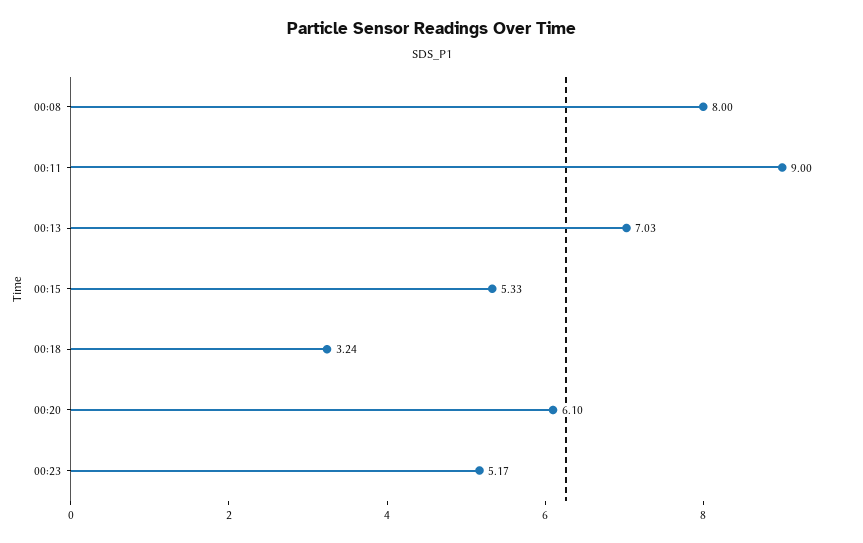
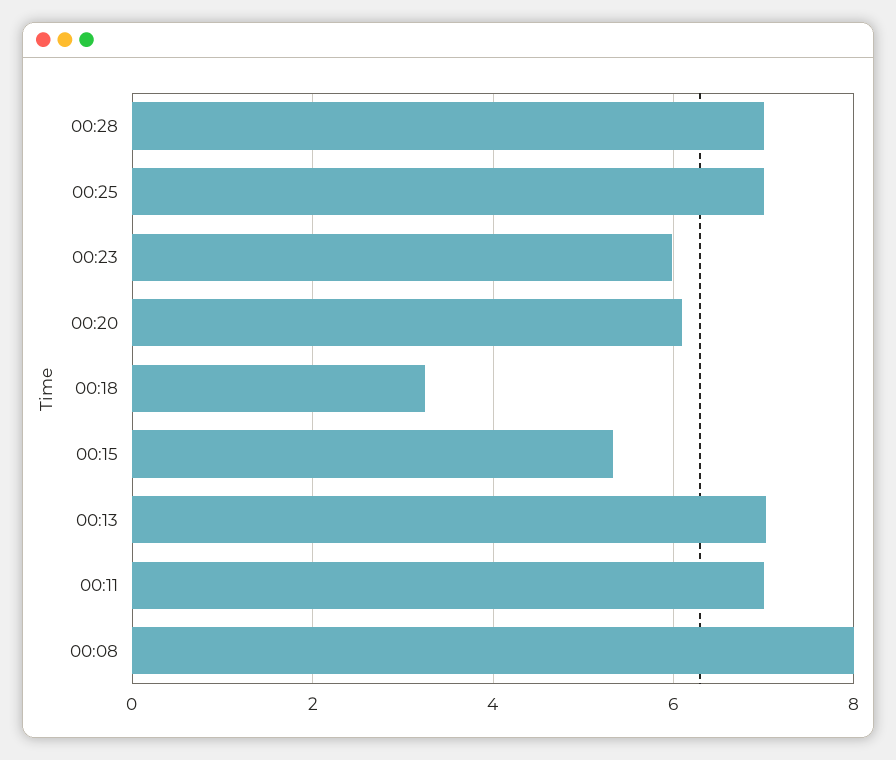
00:11: 9 -> 7
00:23: 5.17 -> 6
00:28: none -> 7
00:25: none -> 7

